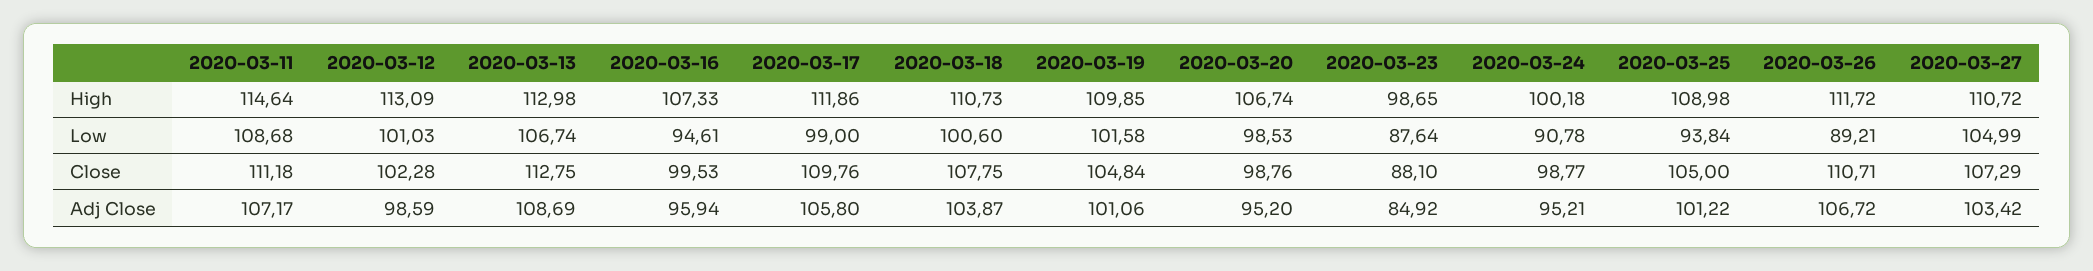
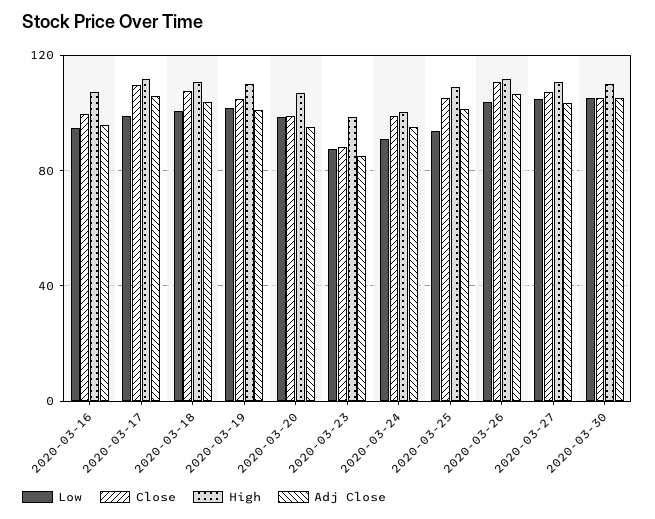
High, 2020-03-11: 114.64 -> none
High, 2020-03-12: 113.09 -> none
High, 2020-03-13: 112.98 -> none
Low, 2020-03-11: 108.68 -> none
Low, 2020-03-12: 101.03 -> none
Low, 2020-03-13: 106.74 -> none
Low, 2020-03-26: 89.21 -> 105
Close, 2020-03-11: 111.18 -> none
Close, 2020-03-12: 102.28 -> none
Close, 2020-03-13: 112.75 -> none
Adj Close, 2020-03-11: 107.17 -> none
Adj Close, 2020-03-12: 98.59 -> none
Adj Close, 2020-03-13: 108.69 -> none
Low, 2020-03-30: none -> 105
Close, 2020-03-30: none -> 105
High, 2020-03-30: none -> 110
Adj Close, 2020-03-30: none -> 105

